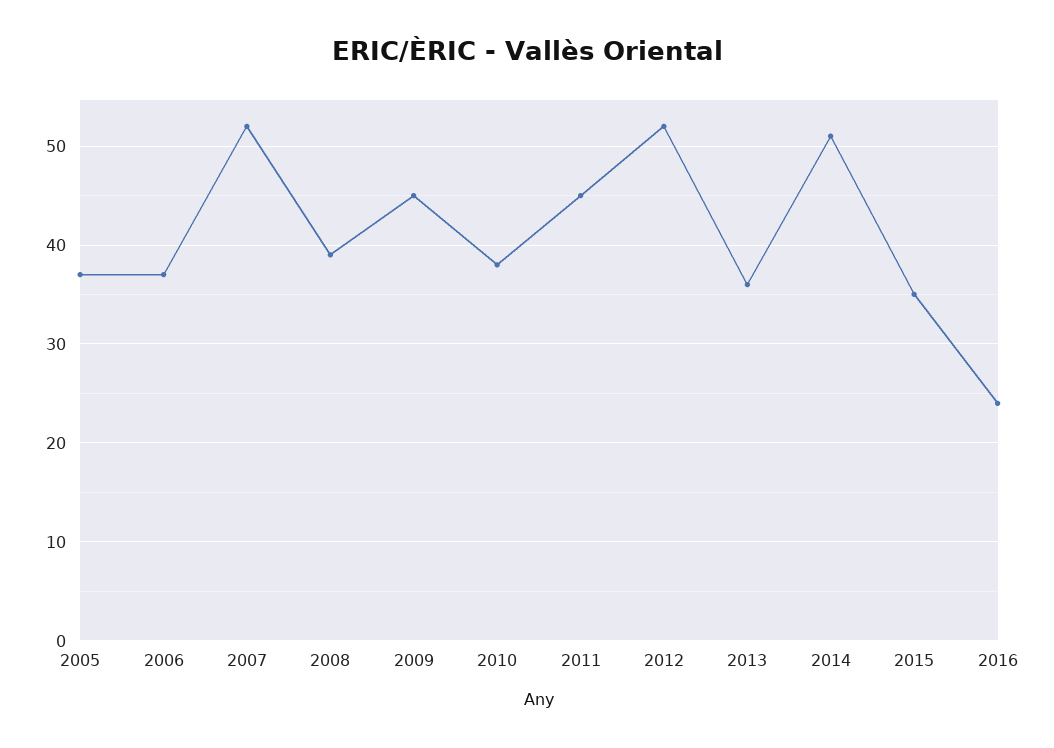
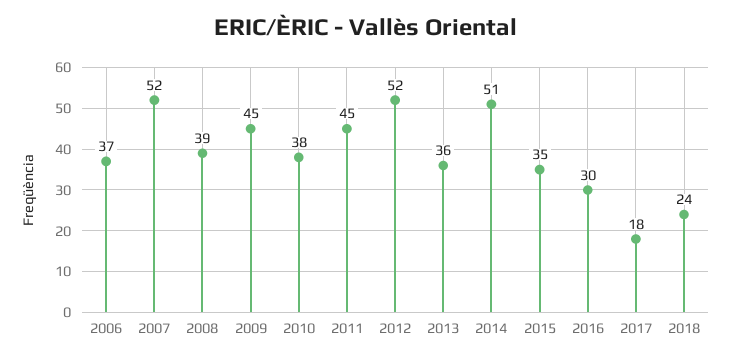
2005: 37 -> none
2016: 24 -> 30
2017: none -> 18
2018: none -> 24

